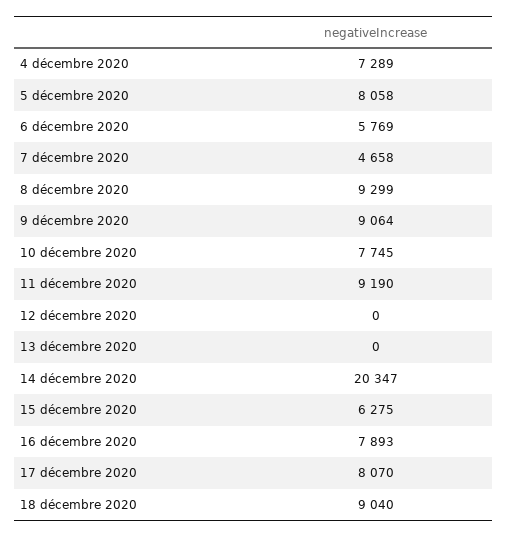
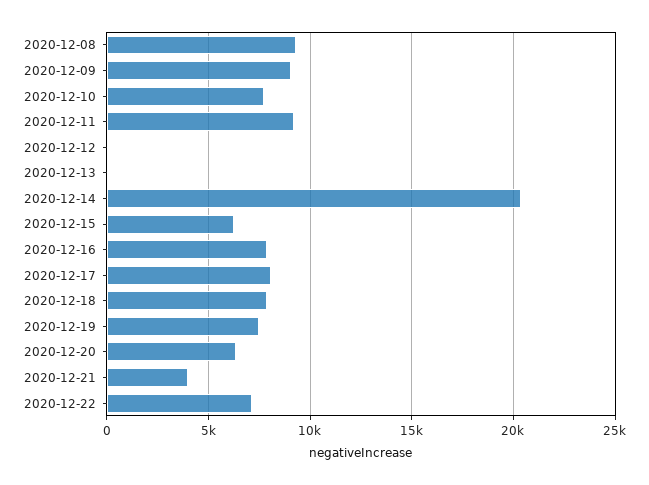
4 décembre 2020: 7289 -> none
5 décembre 2020: 8058 -> none
6 décembre 2020: 5769 -> none
7 décembre 2020: 4658 -> none
18 décembre 2020: 9040 -> 8000
2020-12-19: none -> 7500
2020-12-20: none -> 6500
2020-12-21: none -> 4000
2020-12-22: none -> 7000

